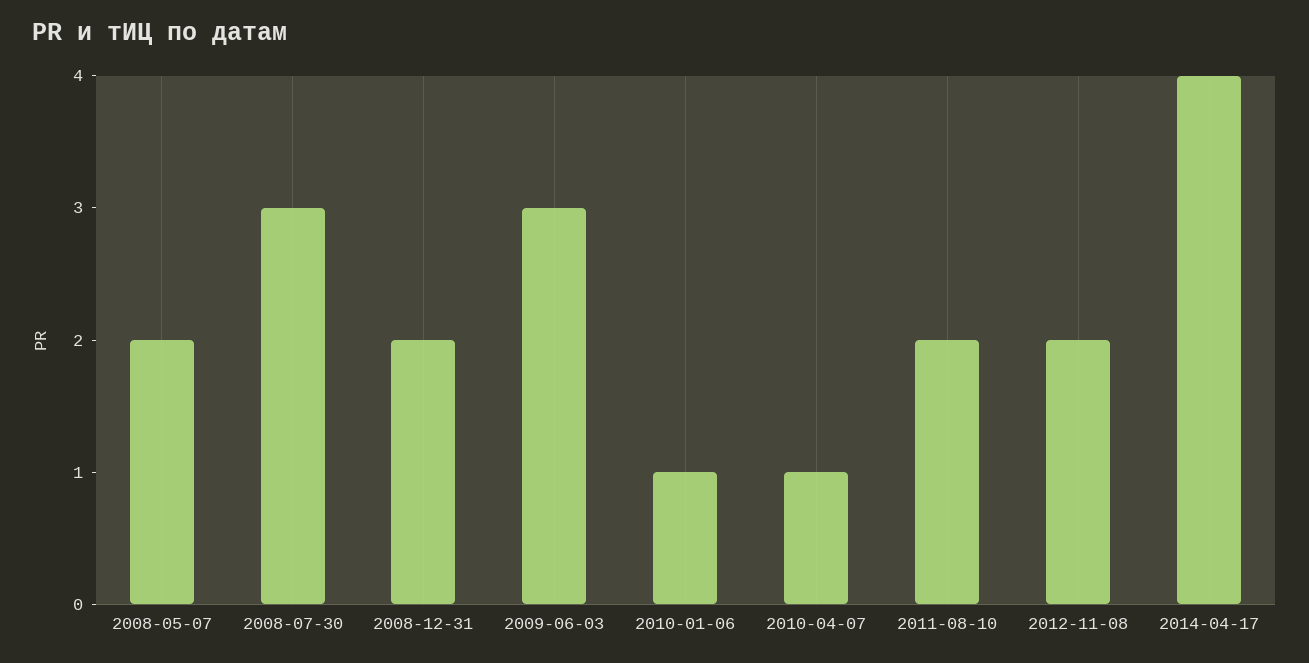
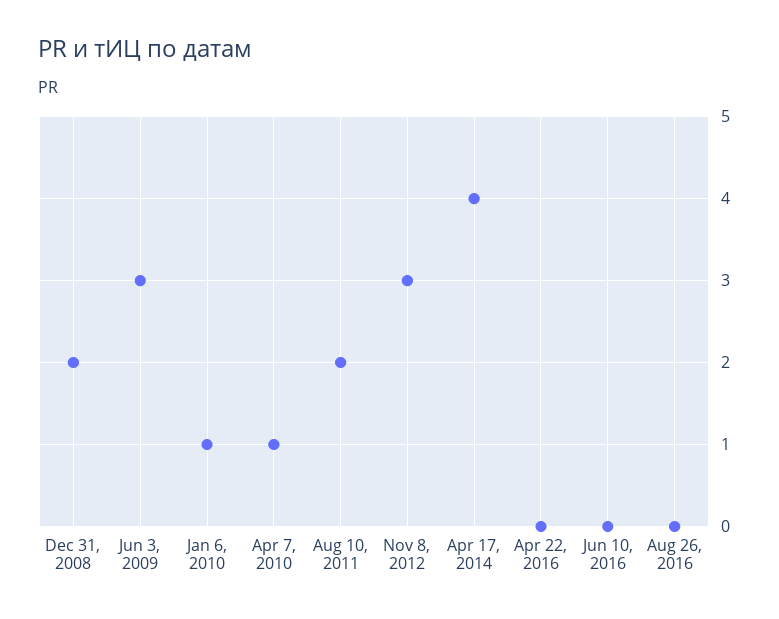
2008-05-07: 2 -> none
2008-07-30: 3 -> none
2012-11-08: 2 -> 3
Apr 22, 2016: none -> 0
Jun 10, 2016: none -> 0
Aug 26, 2016: none -> 0

